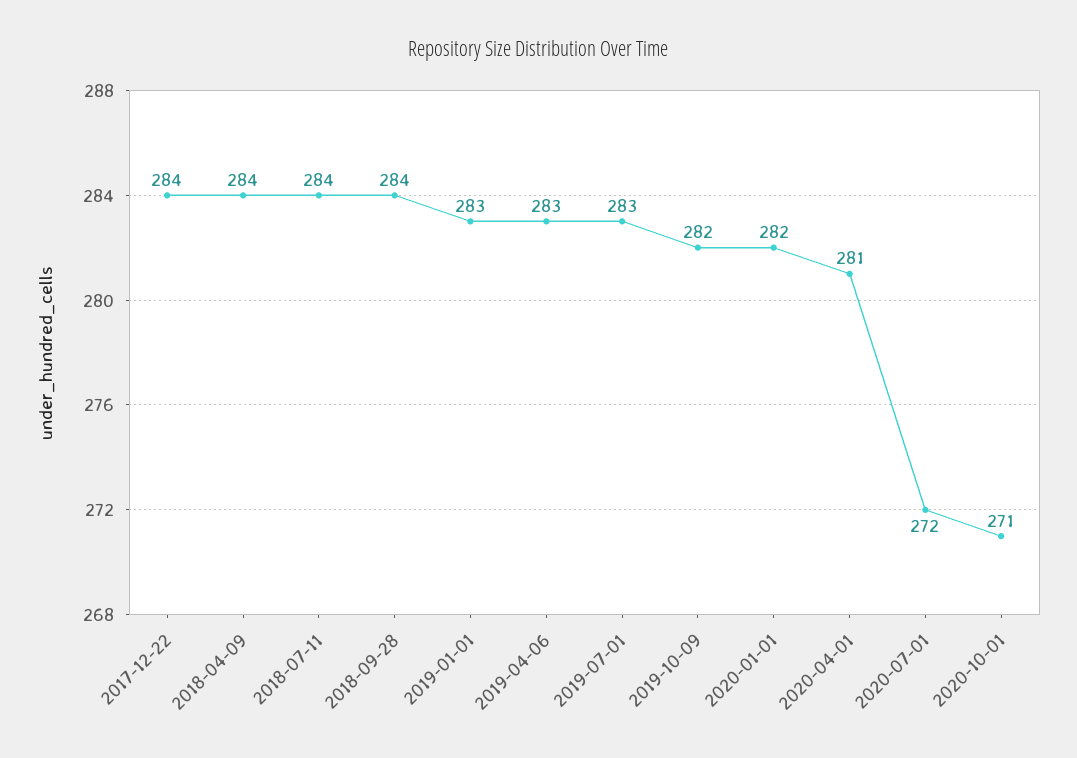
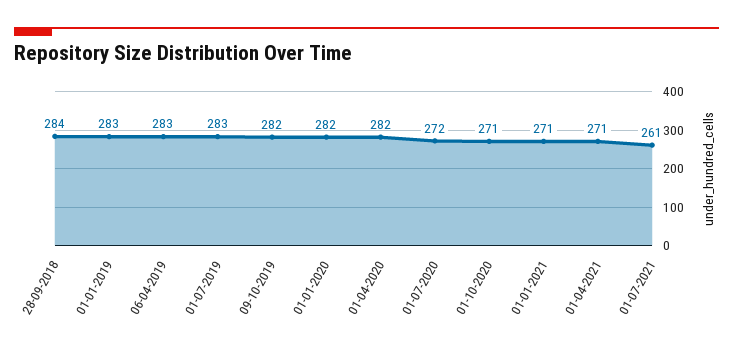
2017-12-22: 284 -> none
2018-04-09: 284 -> none
2018-07-11: 284 -> none
2020-04-01: 281 -> 282
01-01-2021: none -> 271
01-04-2021: none -> 271
01-07-2021: none -> 261

